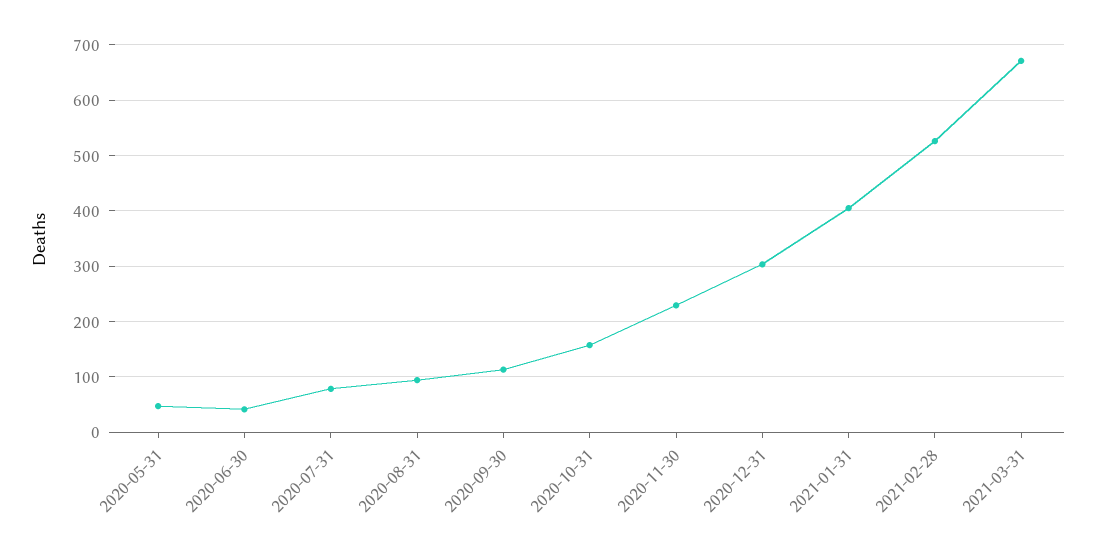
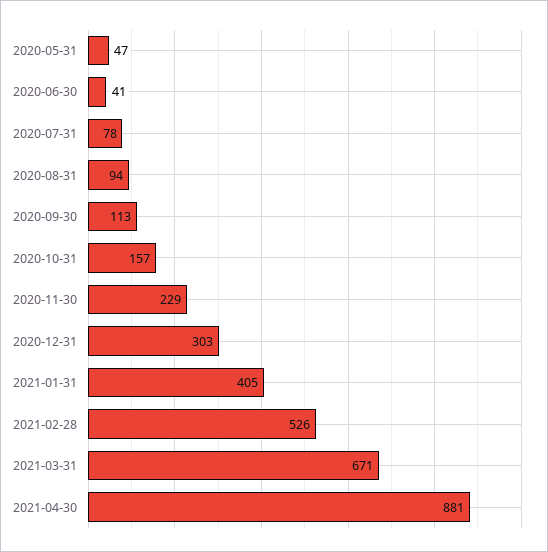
2021-04-30: none -> 881

